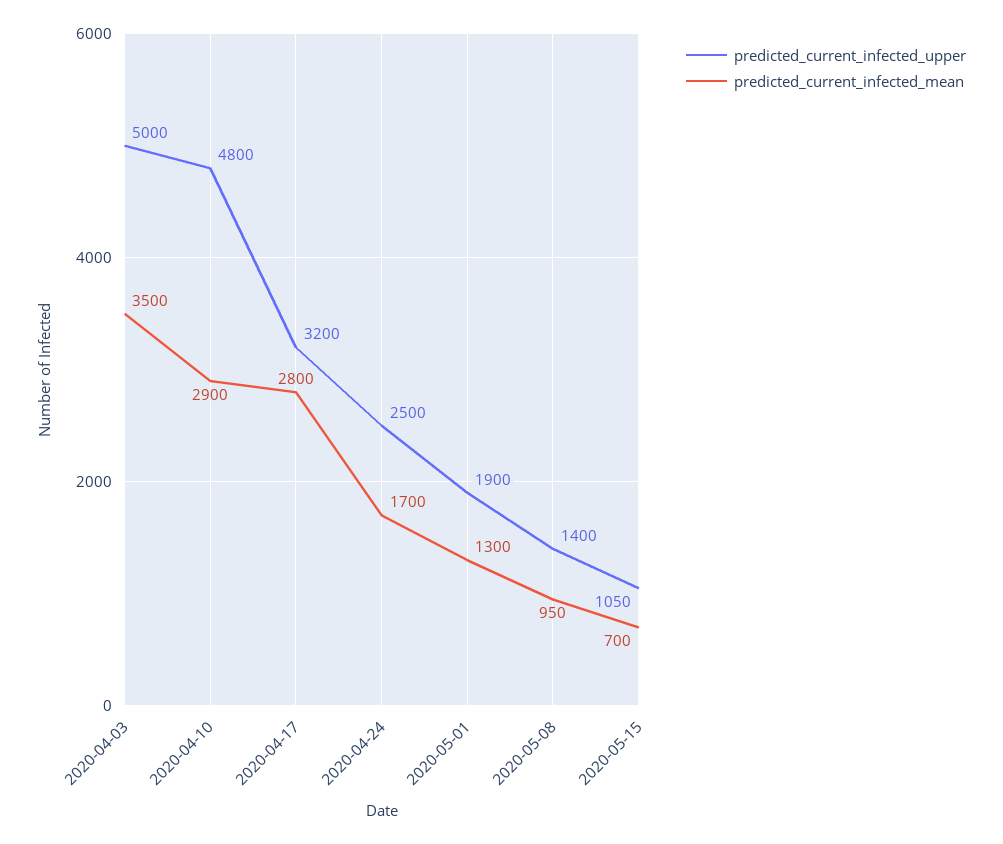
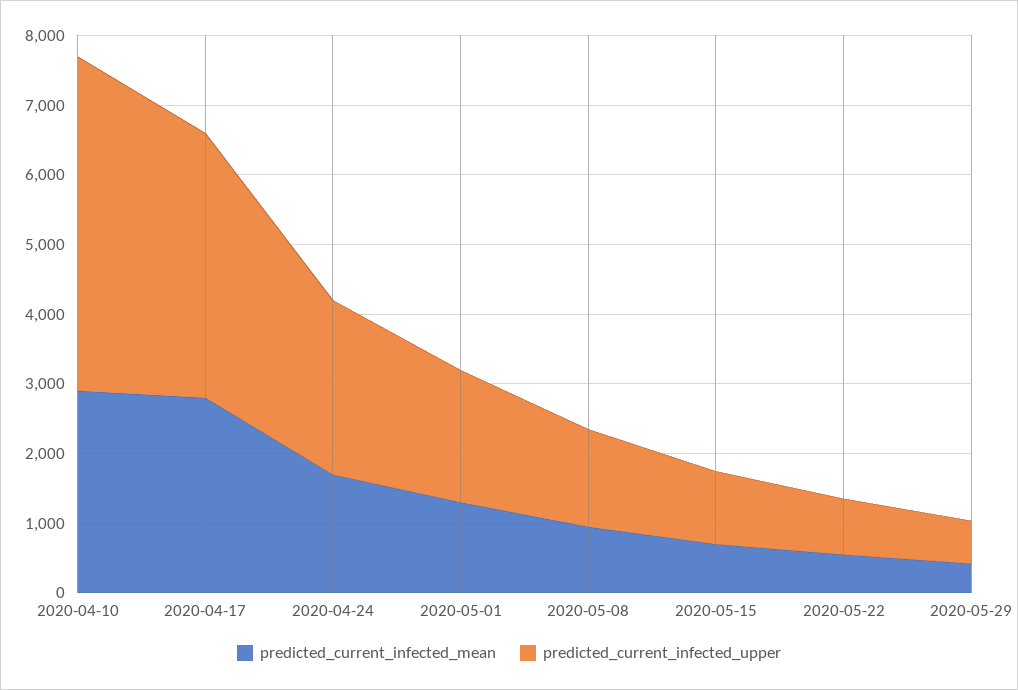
predicted_current_infected_upper, 2020-04-03: 5000 -> none
predicted_current_infected_mean, 2020-04-03: 3500 -> none
predicted_current_infected_upper, 2020-04-17: 3200 -> 3800
predicted_current_infected_mean, 2020-05-22: none -> 600
predicted_current_infected_upper, 2020-05-22: none -> 800
predicted_current_infected_mean, 2020-05-29: none -> 400
predicted_current_infected_upper, 2020-05-29: none -> 600

